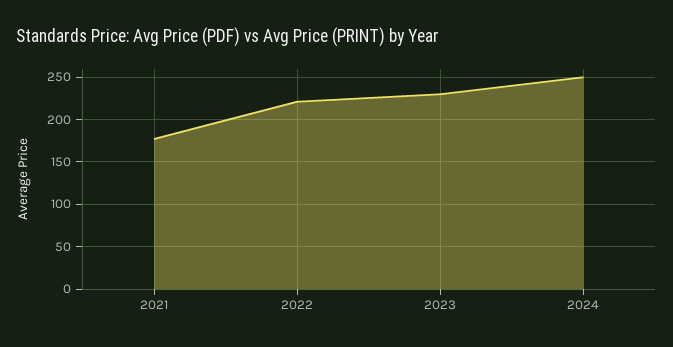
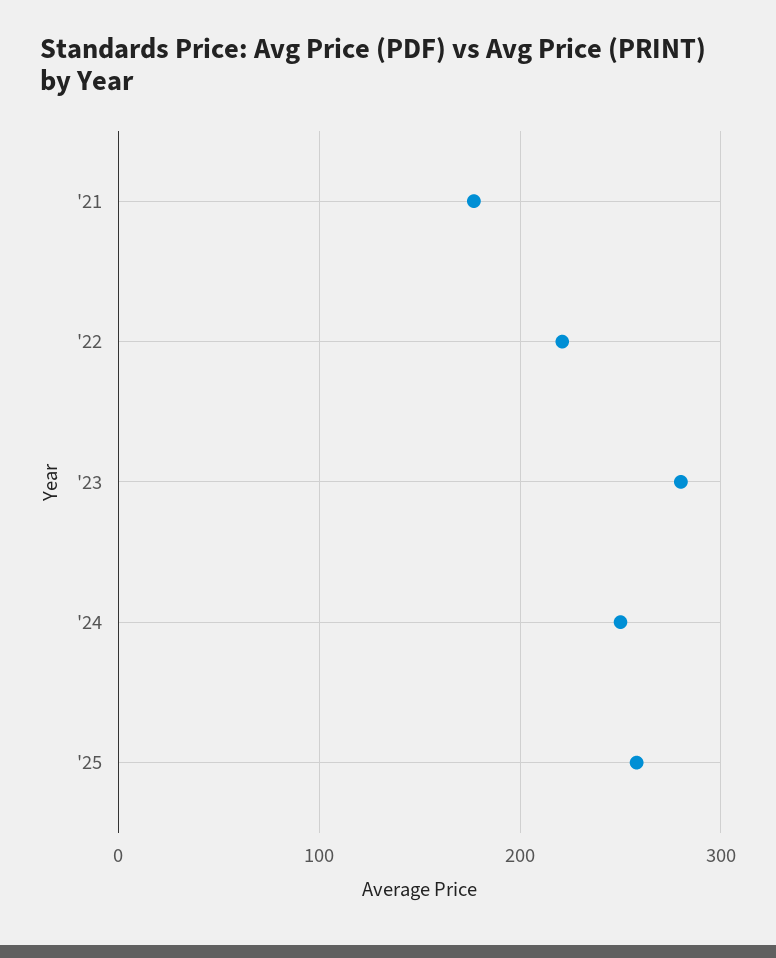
2023: 230 -> 280
'25: none -> 260

